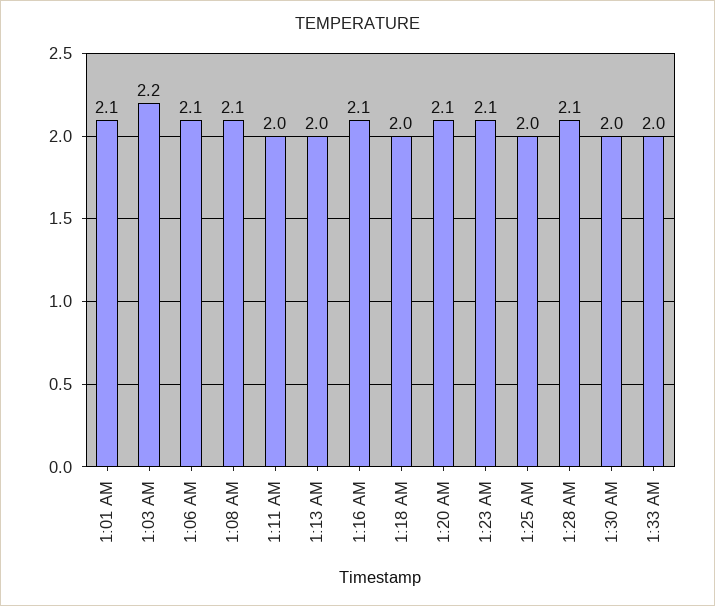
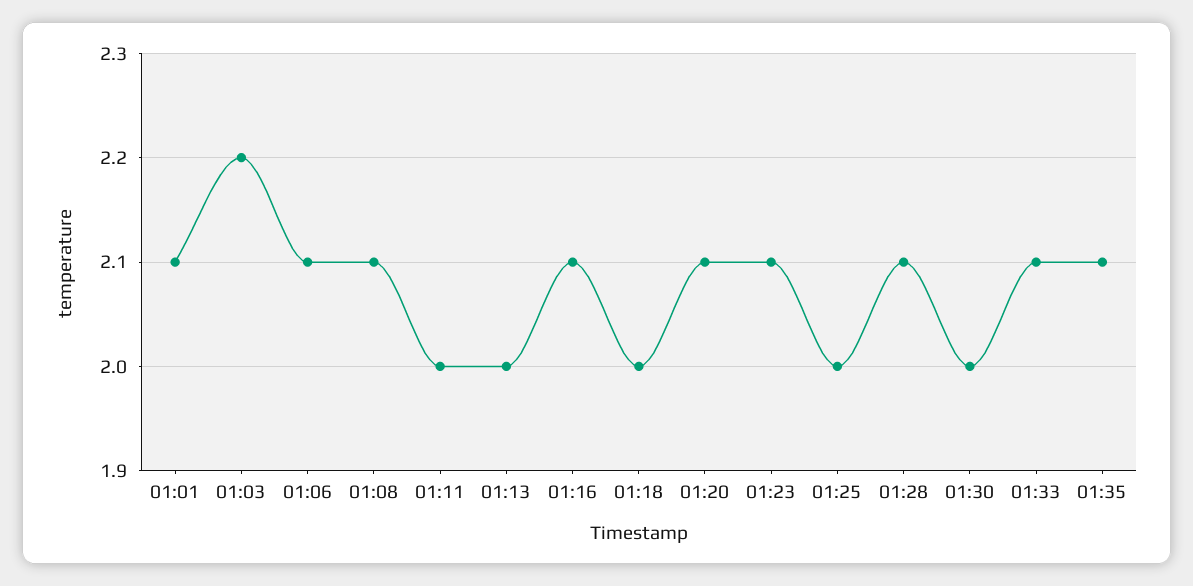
1:33 AM: 2 -> 2.1
01:35: none -> 2.1

